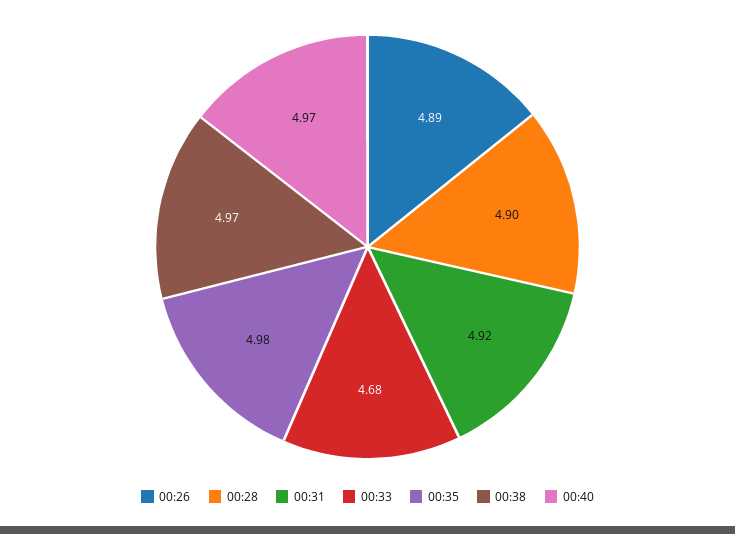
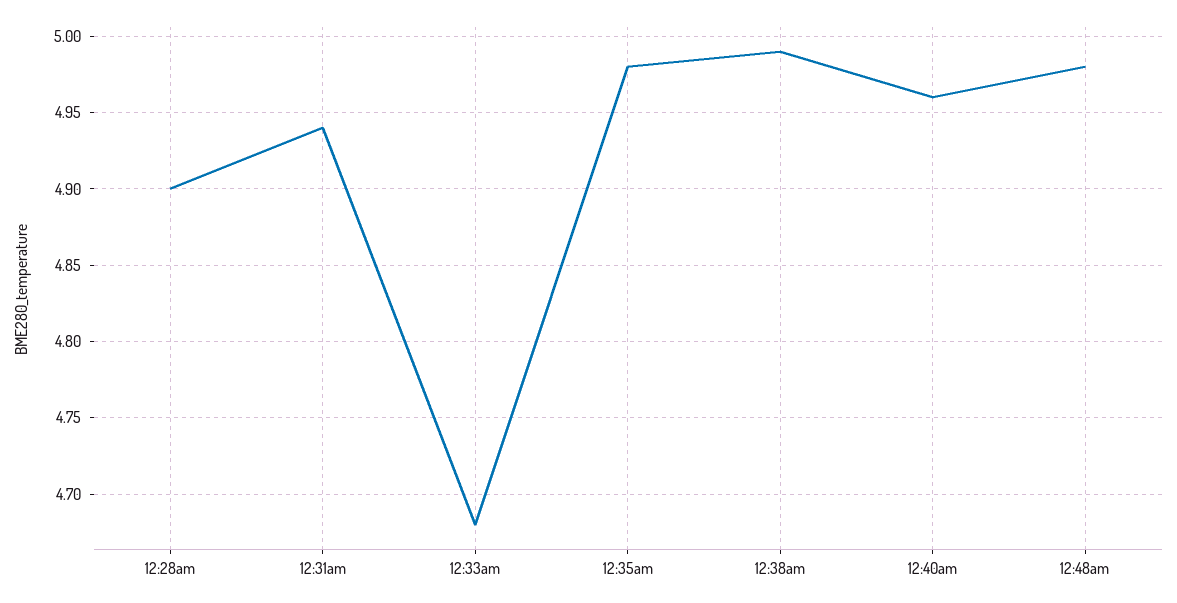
00:26: 4.89 -> none
00:31: 4.92 -> 4.94
00:38: 4.97 -> 4.99
00:40: 4.97 -> 4.96
12:48am: none -> 4.98

